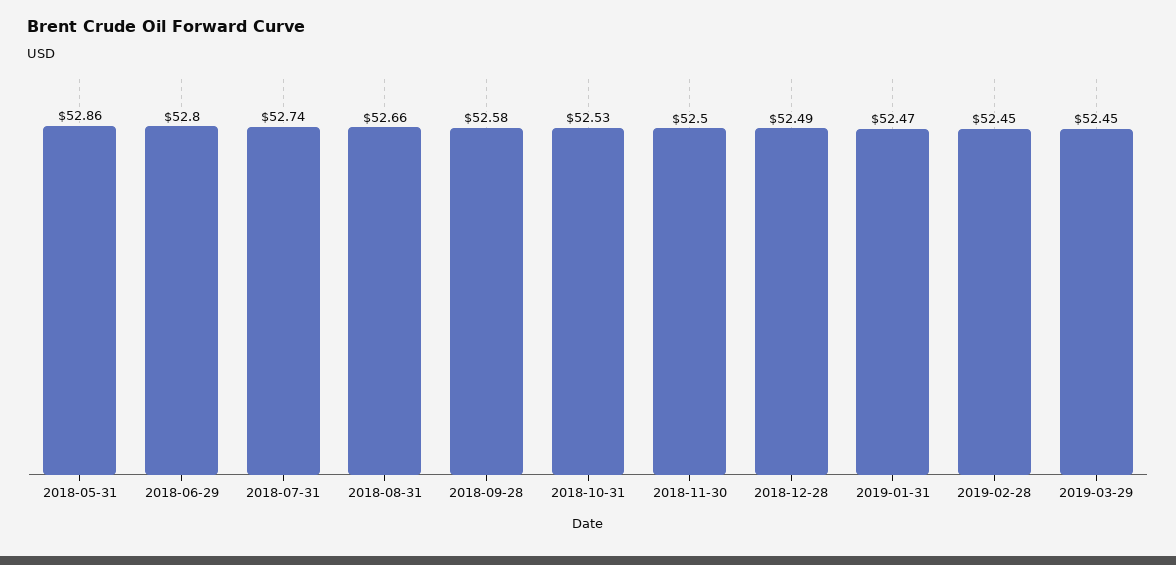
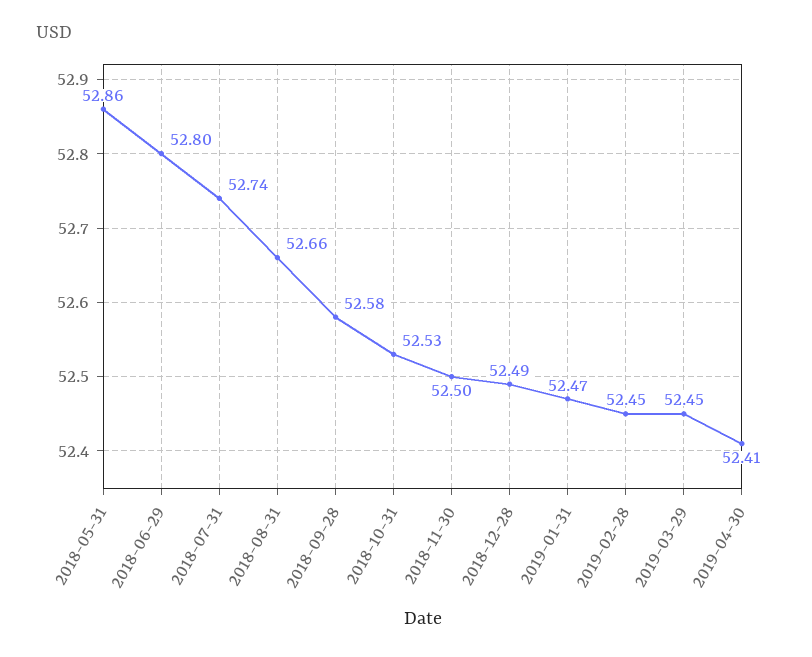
2019-04-30: none -> 52.41

